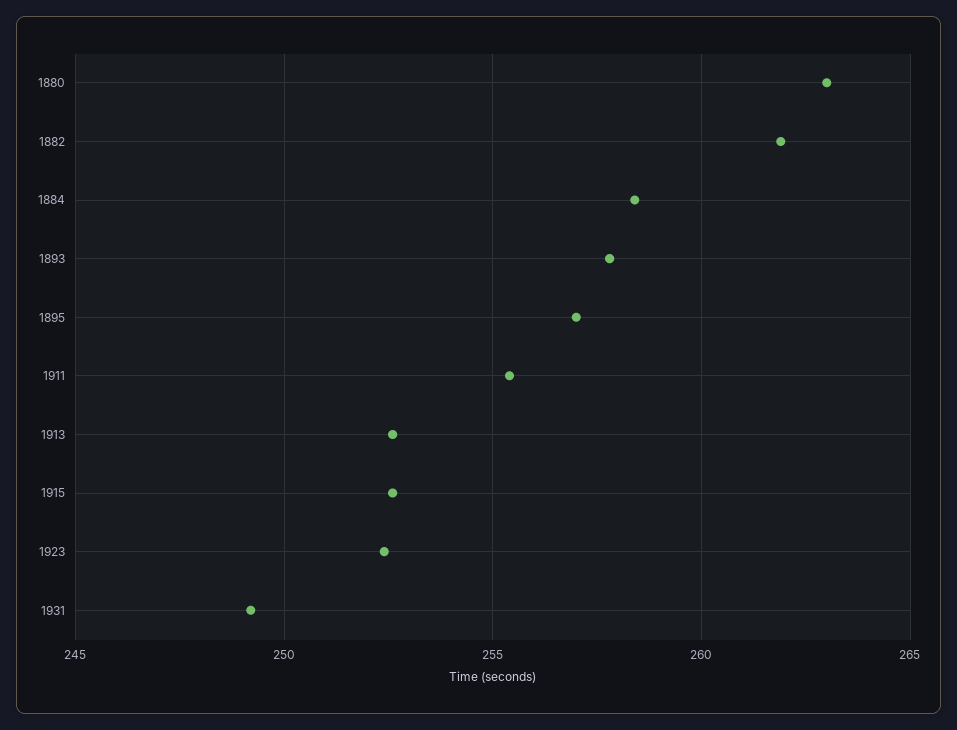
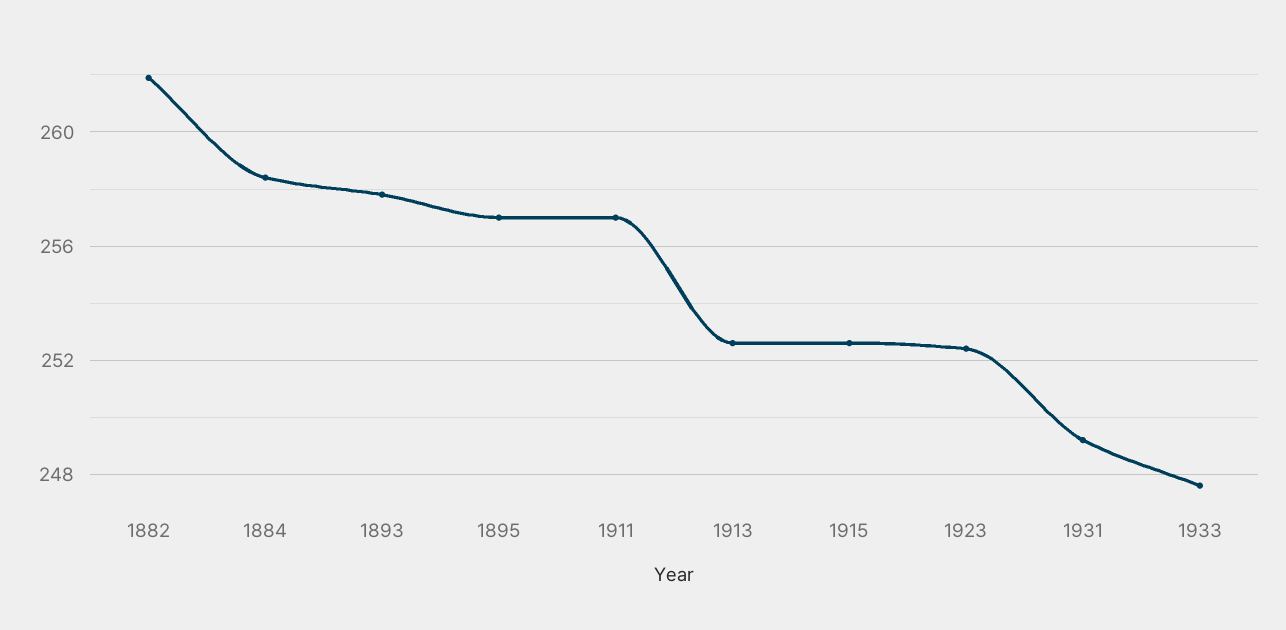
1880: 263 -> none
1911: 255.5 -> 257
1933: none -> 247.5

